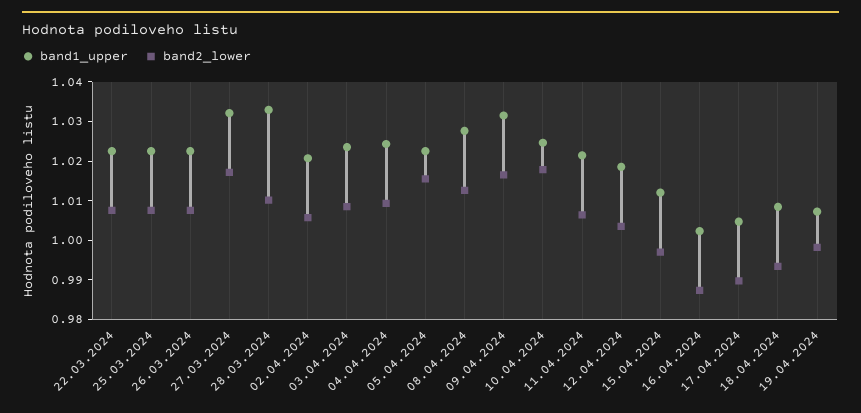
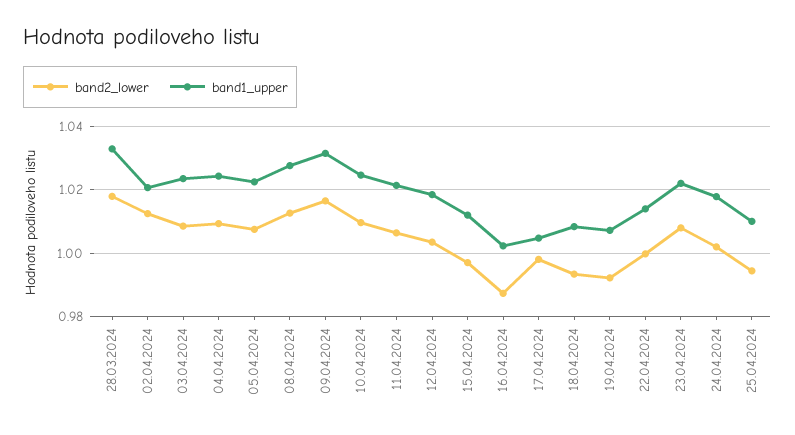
band1_upper, 22.03.2024: 1.0225 -> none
band2_lower, 22.03.2024: 1.0075 -> none
band1_upper, 25.03.2024: 1.0225 -> none
band2_lower, 25.03.2024: 1.0075 -> none
band1_upper, 26.03.2024: 1.0225 -> none
band2_lower, 26.03.2024: 1.0075 -> none
band1_upper, 27.03.2024: 1.0325 -> none
band2_lower, 27.03.2024: 1.0175 -> none
band2_lower, 28.03.2024: 1.01 -> 1.018
band2_lower, 02.04.2024: 1.005 -> 1.012
band2_lower, 05.04.2024: 1.015 -> 1.008
band2_lower, 10.04.2024: 1.0175 -> 1.01
band2_lower, 17.04.2024: 0.99 -> 0.998
band2_lower, 19.04.2024: 0.9975 -> 0.992
band2_lower, 22.04.2024: none -> 1
band1_upper, 22.04.2024: none -> 1.014
band2_lower, 23.04.2024: none -> 1.008
band1_upper, 23.04.2024: none -> 1.022
band2_lower, 24.04.2024: none -> 1.002
band1_upper, 24.04.2024: none -> 1.018
band2_lower, 25.04.2024: none -> 0.994
band1_upper, 25.04.2024: none -> 1.01

